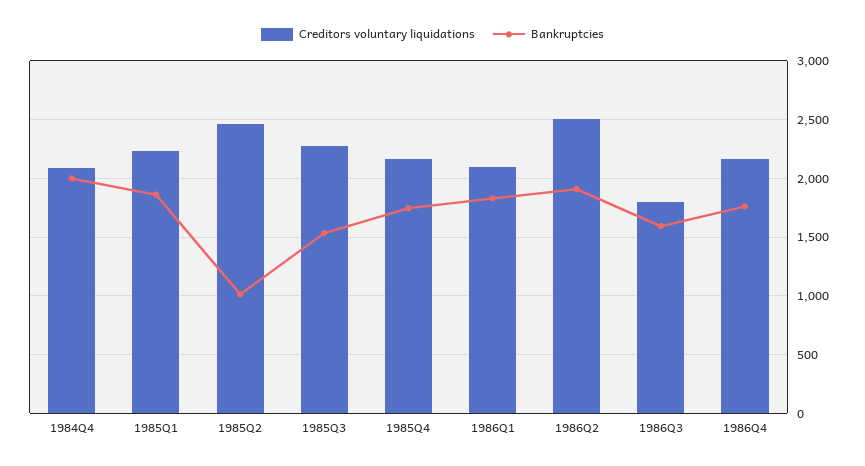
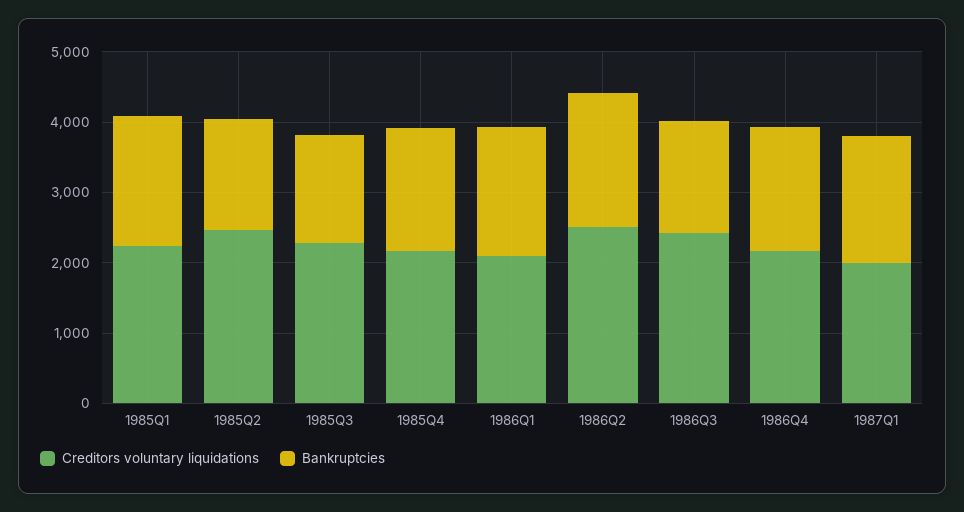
Creditors voluntary liquidations, 1984Q4: 2100 -> none
Bankruptcies, 1984Q4: 2000 -> none
Bankruptcies, 1985Q2: 1000 -> 1600
Creditors voluntary liquidations, 1986Q3: 1800 -> 2400
Creditors voluntary liquidations, 1987Q1: none -> 2000
Bankruptcies, 1987Q1: none -> 1800

